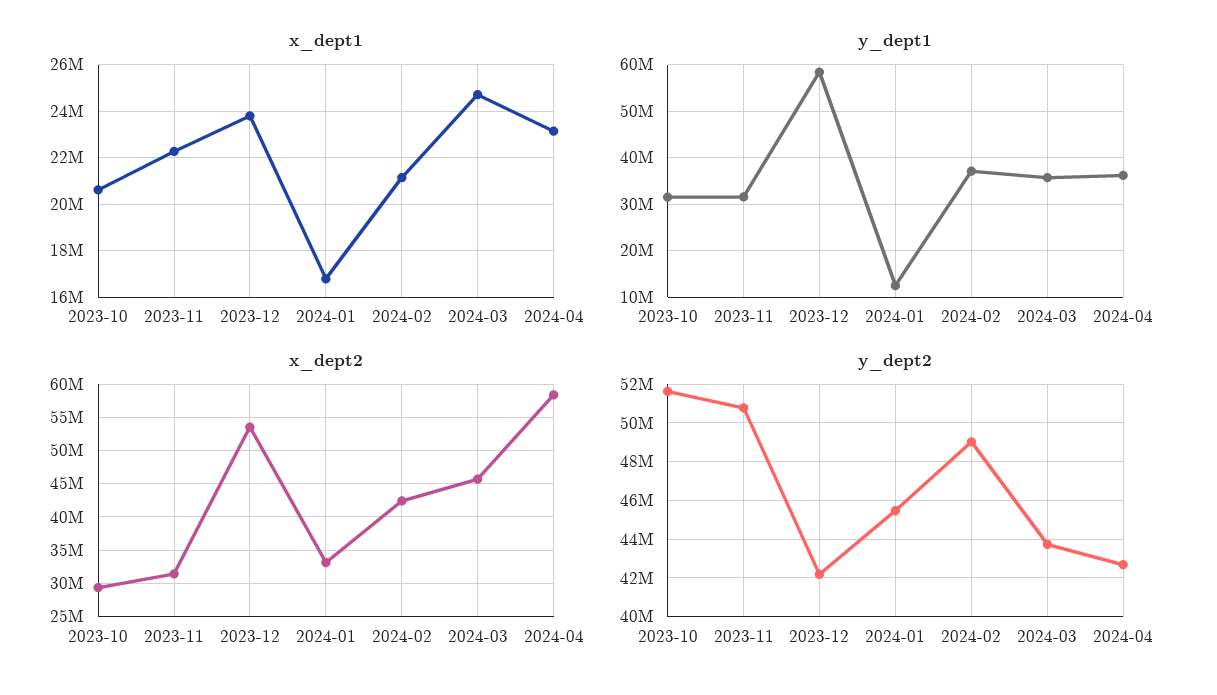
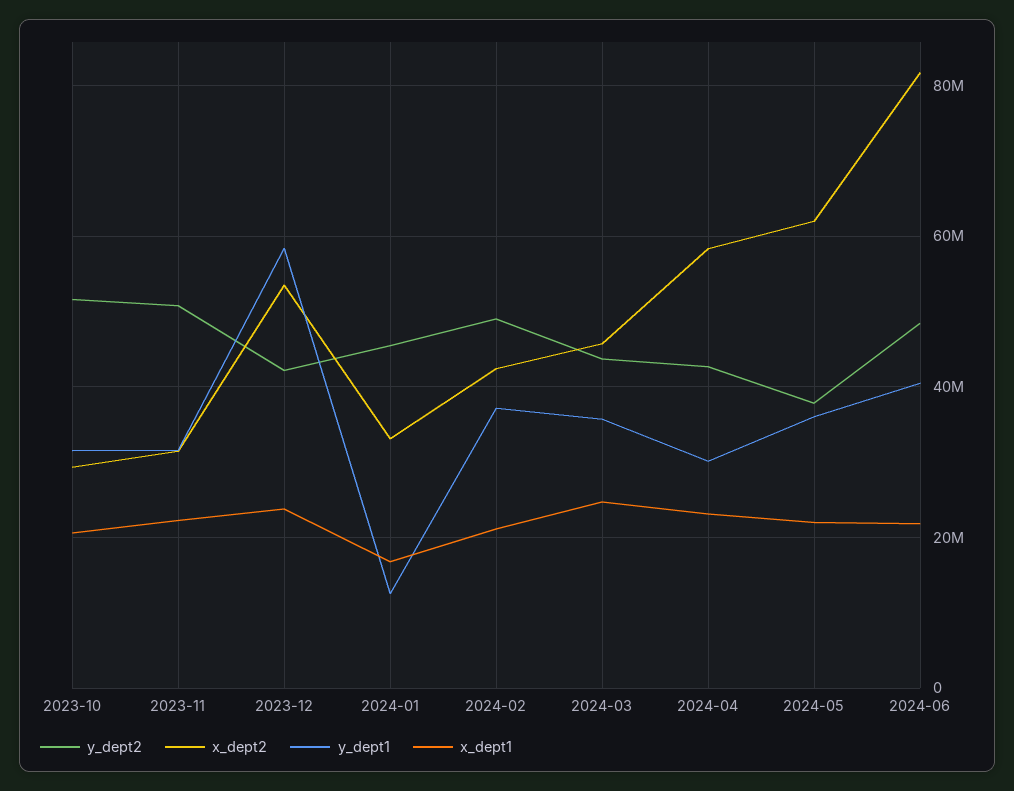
y_dept1, 2024-04: 36000000 -> 30000000
y_dept2, 2024-05: none -> 38000000
x_dept2, 2024-05: none -> 62000000
y_dept1, 2024-05: none -> 36000000
x_dept1, 2024-05: none -> 22000000
y_dept2, 2024-06: none -> 48000000
x_dept2, 2024-06: none -> 82000000
y_dept1, 2024-06: none -> 40000000
x_dept1, 2024-06: none -> 22000000

